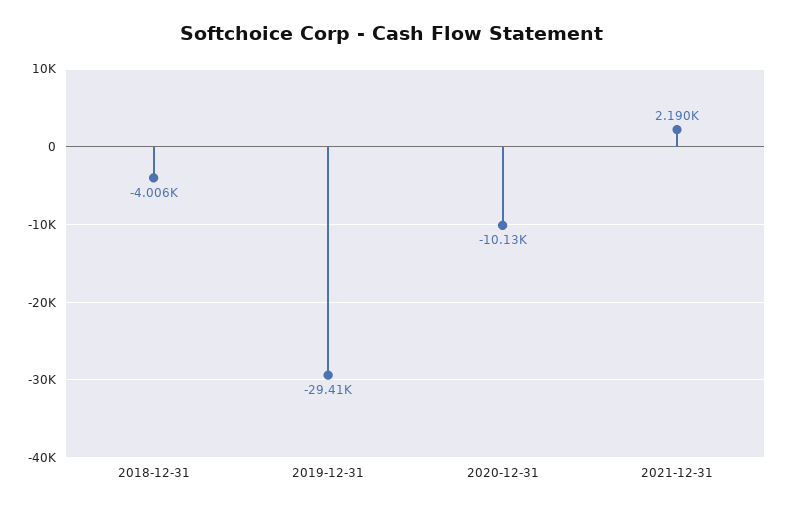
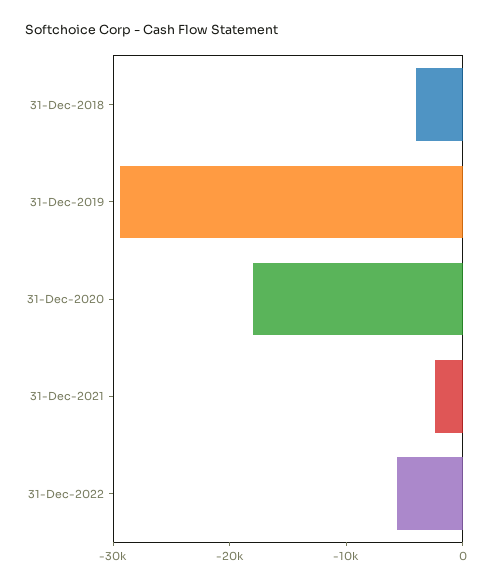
2020-12-31: -10130 -> -18000
2021-12-31: 2190 -> -2000
31-Dec-2022: none -> -6000

